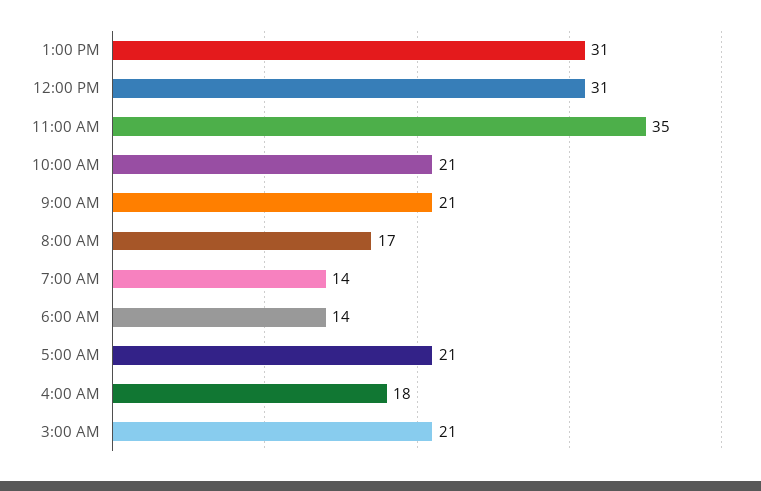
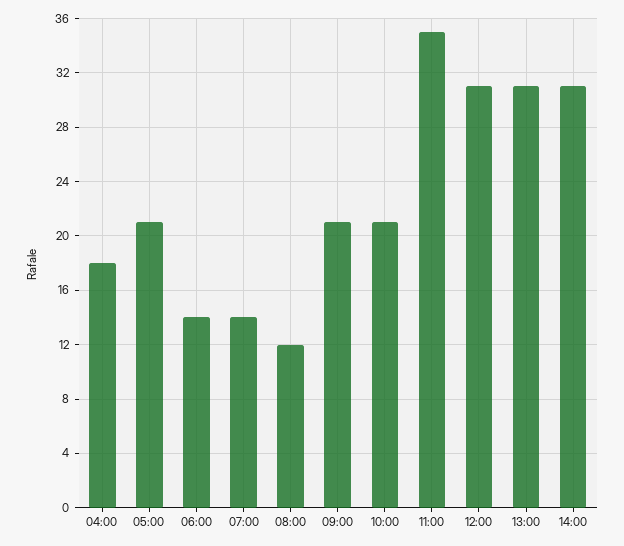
8:00 AM: 17 -> 12
3:00 AM: 21 -> none
14:00: none -> 31

